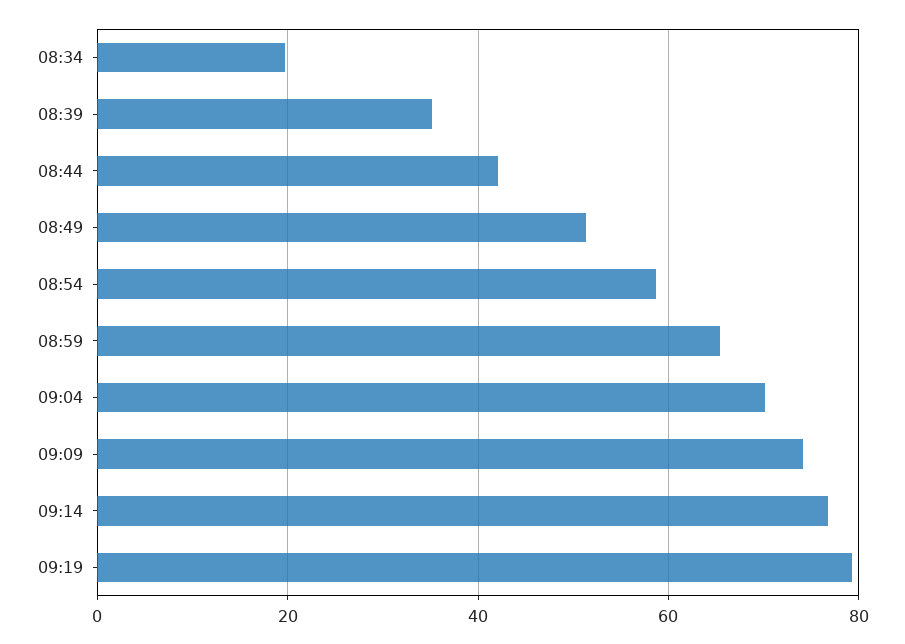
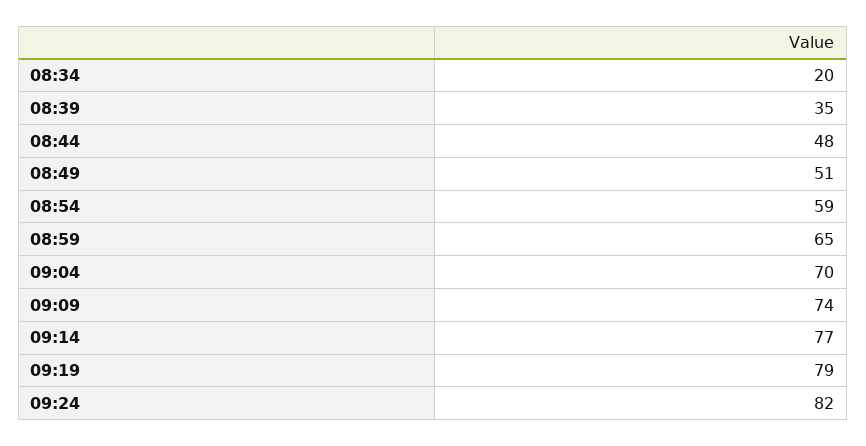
08:44: 42 -> 48
09:24: none -> 82

